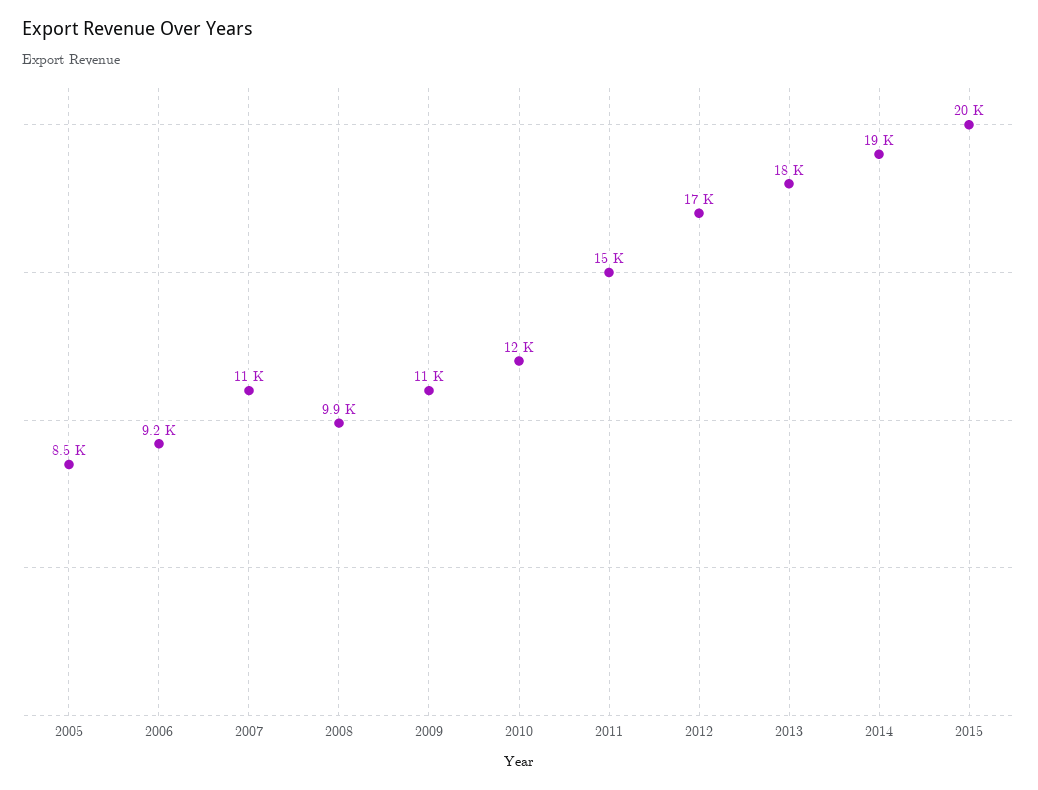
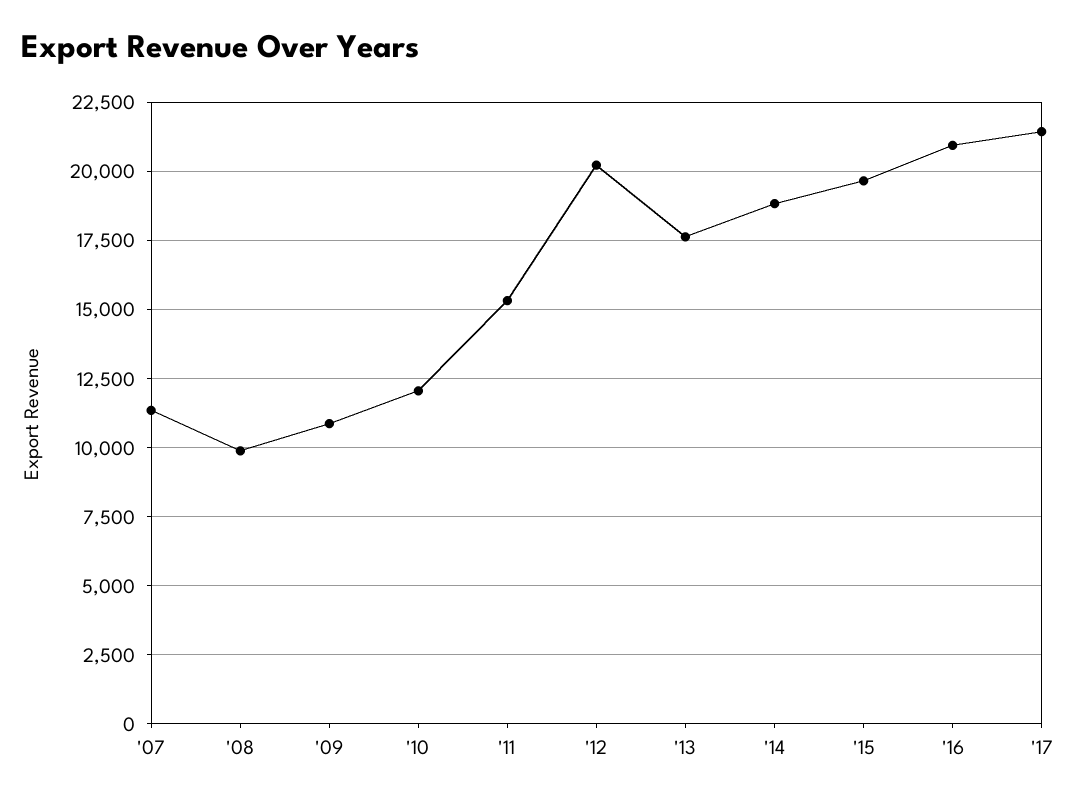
2005: 8500 -> none
2006: 9200 -> none
2012: 17000 -> 20250
'16: none -> 21000
'17: none -> 21500

